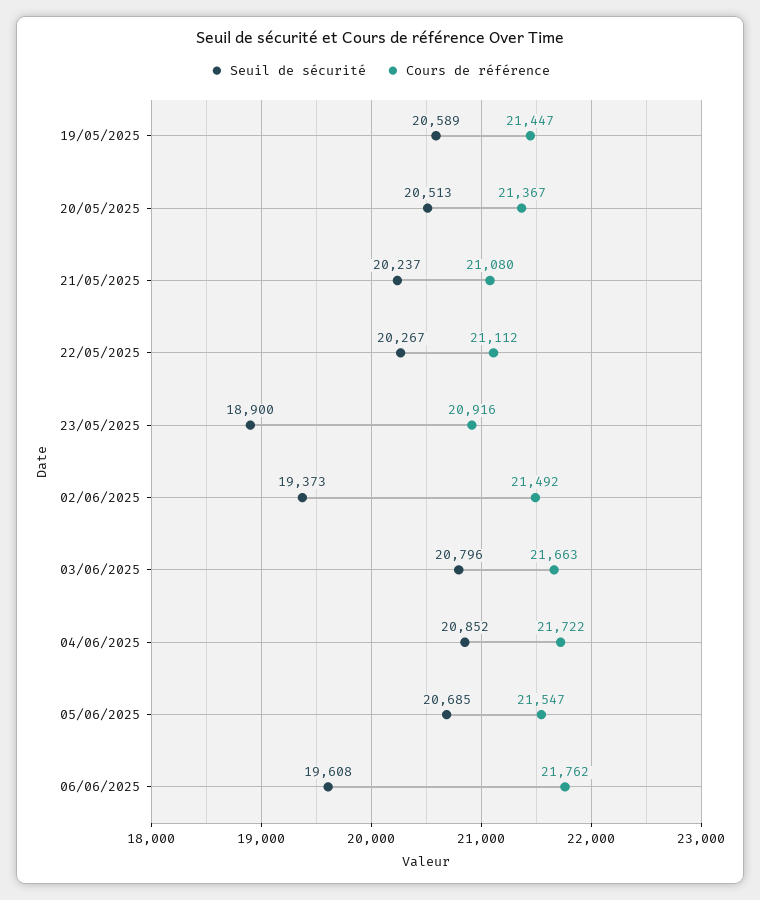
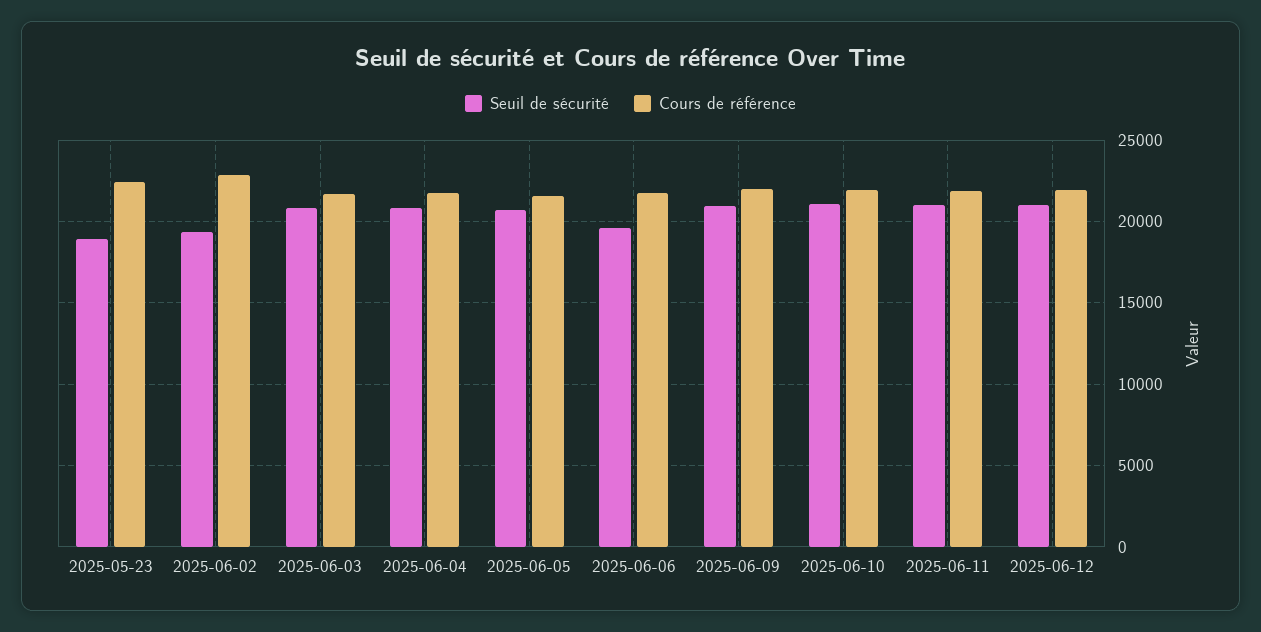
Seuil de sécurité, 19/05/2025: 20589 -> none
Cours de référence, 19/05/2025: 21447 -> none
Seuil de sécurité, 20/05/2025: 20513 -> none
Cours de référence, 20/05/2025: 21367 -> none
Seuil de sécurité, 21/05/2025: 20237 -> none
Cours de référence, 21/05/2025: 21080 -> none
Seuil de sécurité, 22/05/2025: 20267 -> none
Cours de référence, 22/05/2025: 21112 -> none
Cours de référence, 23/05/2025: 20916 -> 22500
Cours de référence, 02/06/2025: 21492 -> 23000
Seuil de sécurité, 2025-06-09: none -> 21000
Cours de référence, 2025-06-09: none -> 22000
Seuil de sécurité, 2025-06-10: none -> 21000
Cours de référence, 2025-06-10: none -> 22000
Seuil de sécurité, 2025-06-11: none -> 21000
Cours de référence, 2025-06-11: none -> 22000
Seuil de sécurité, 2025-06-12: none -> 21000
Cours de référence, 2025-06-12: none -> 22000

